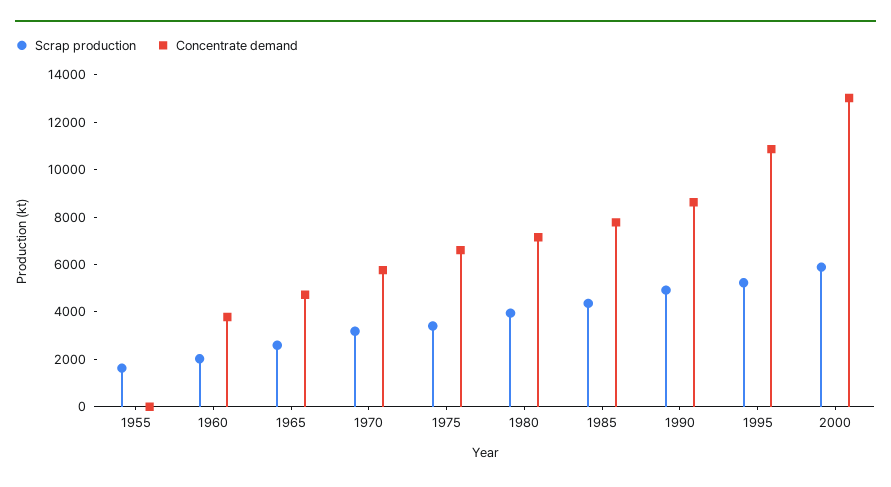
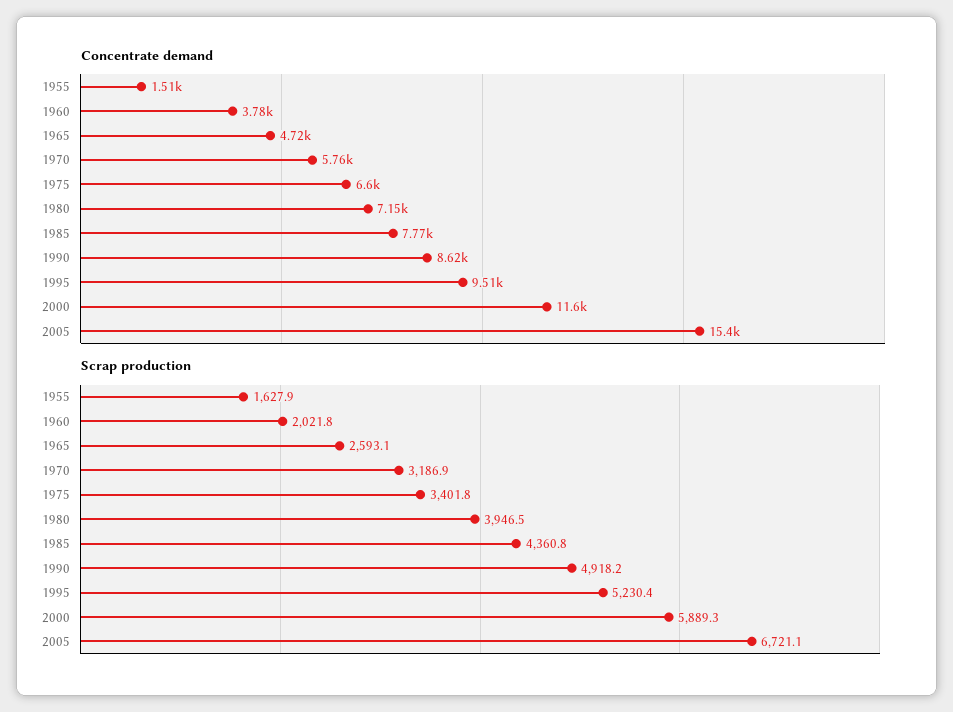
Concentrate demand, 1955: 0 -> 1510
Concentrate demand, 1995: 11000 -> 9510
Concentrate demand, 2000: 13000 -> 11600
Concentrate demand, 2005: none -> 15400
Scrap production, 2005: none -> 6721.1

